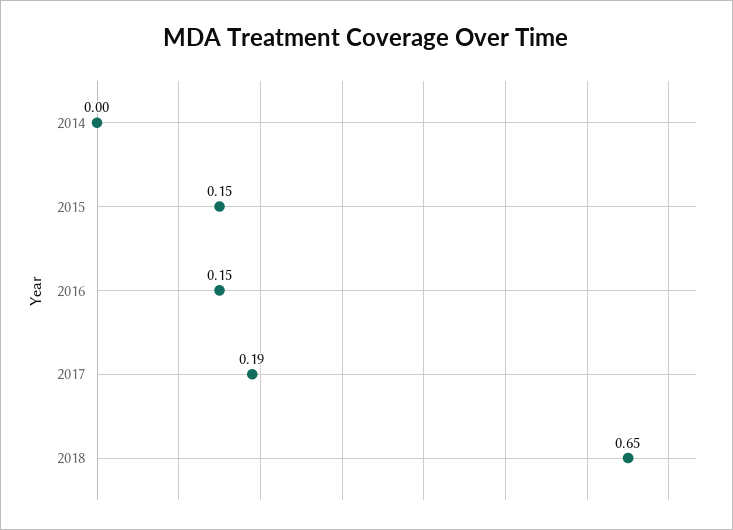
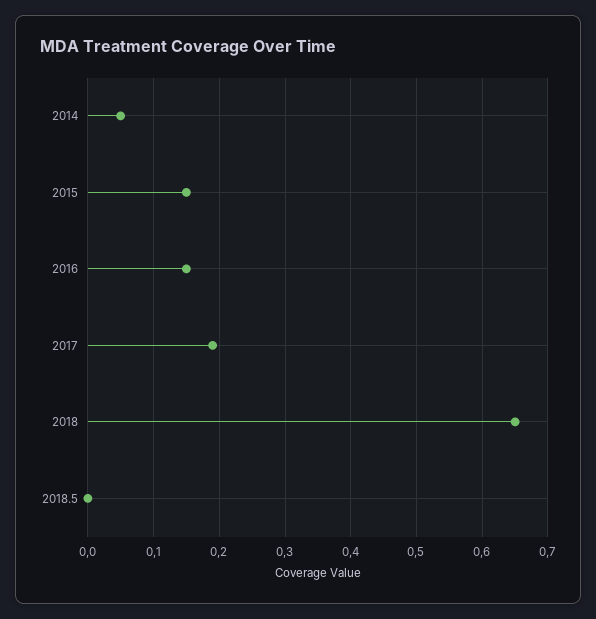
2014: 0 -> 0.05
2018.5: none -> 0

